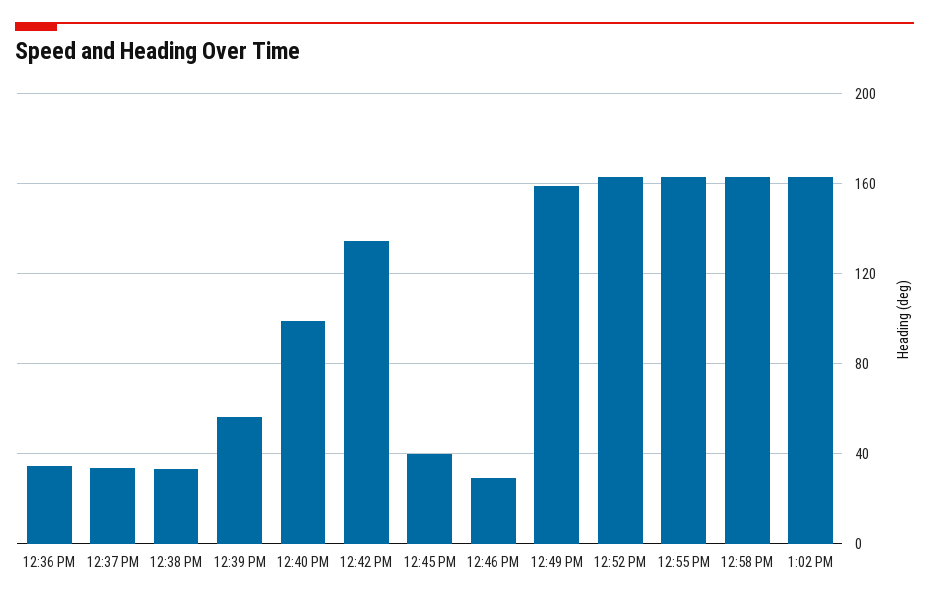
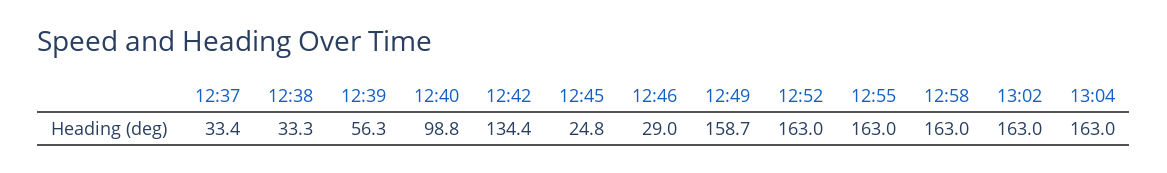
12:36 PM: 35 -> none
12:45 PM: 40 -> 24.8
13:04: none -> 163

